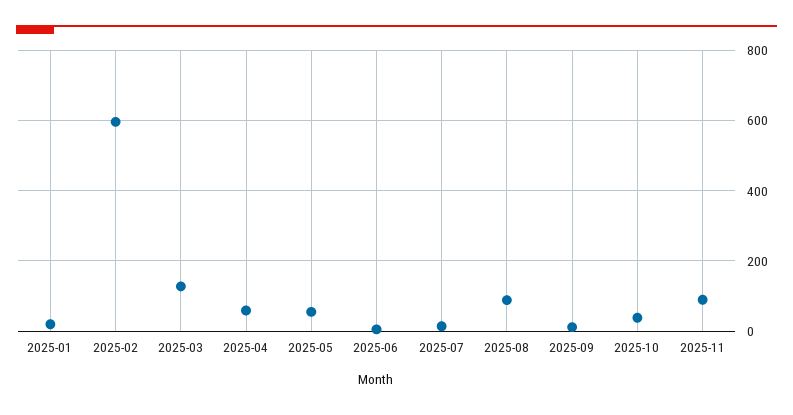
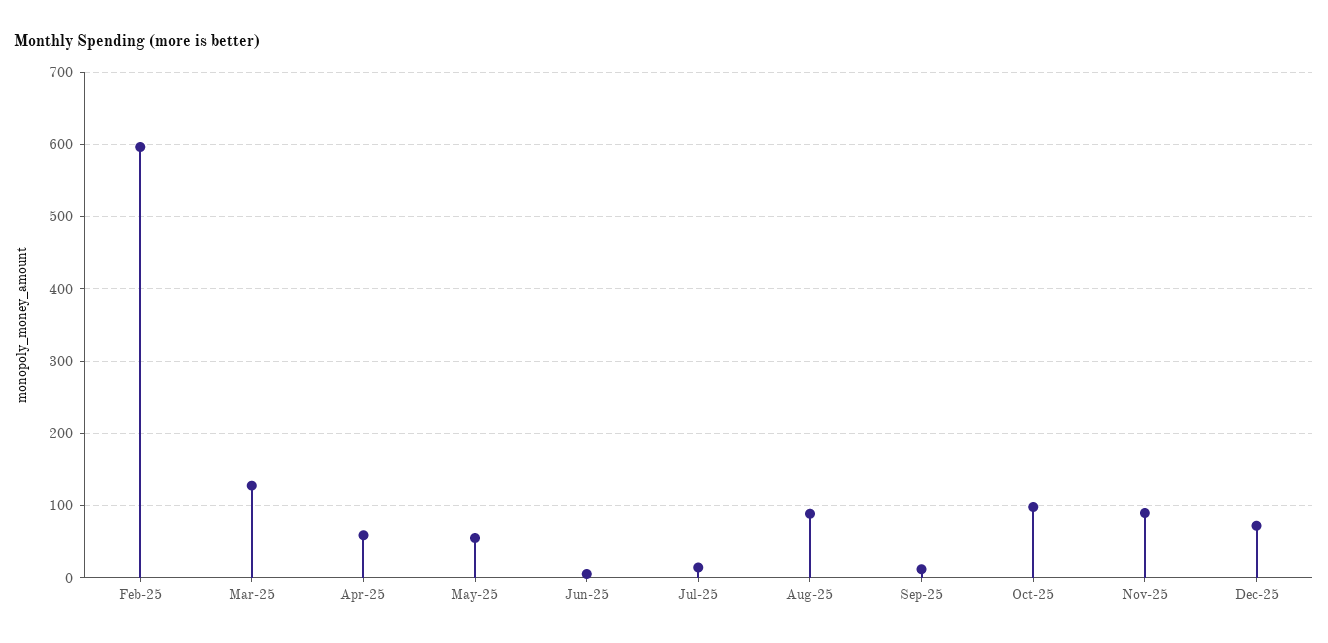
2025-01: 20 -> none
2025-10: 40 -> 100
Dec-25: none -> 70

